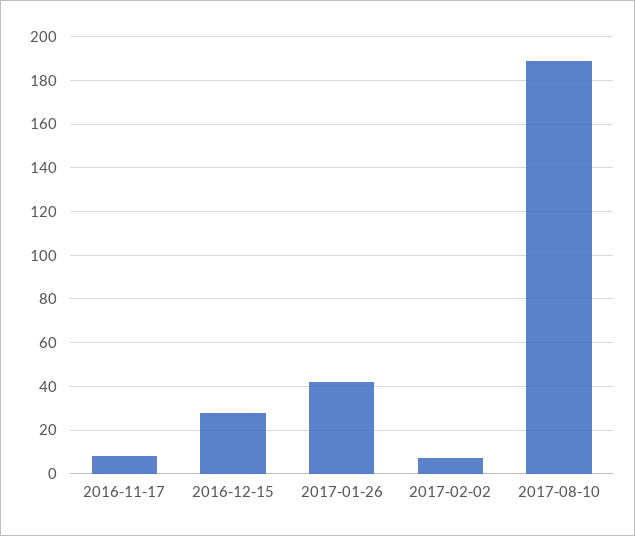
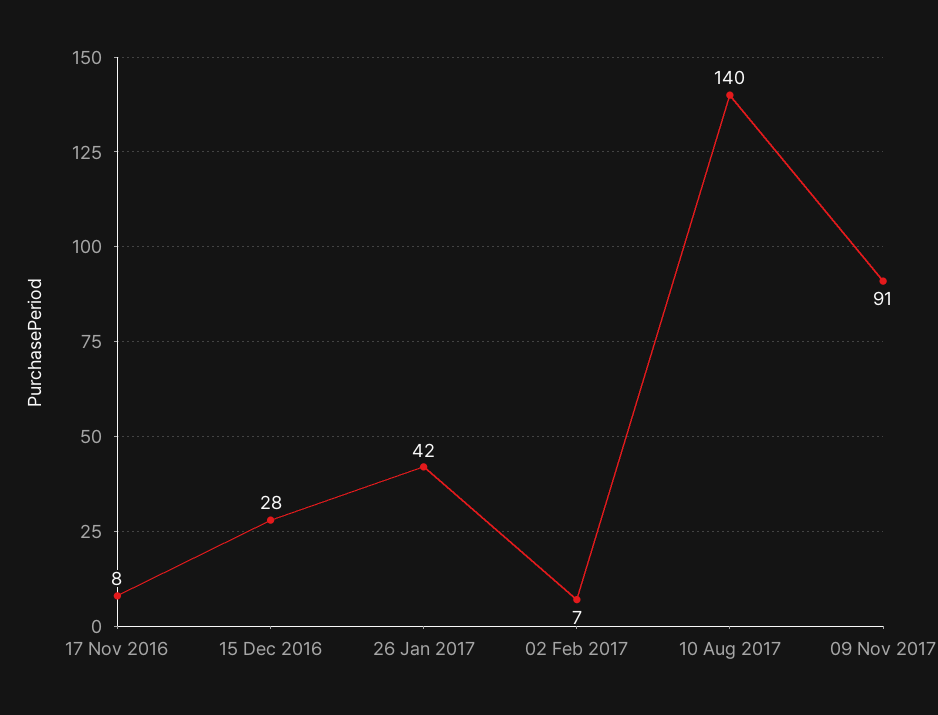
2017-08-10: 190 -> 140
09 Nov 2017: none -> 91

